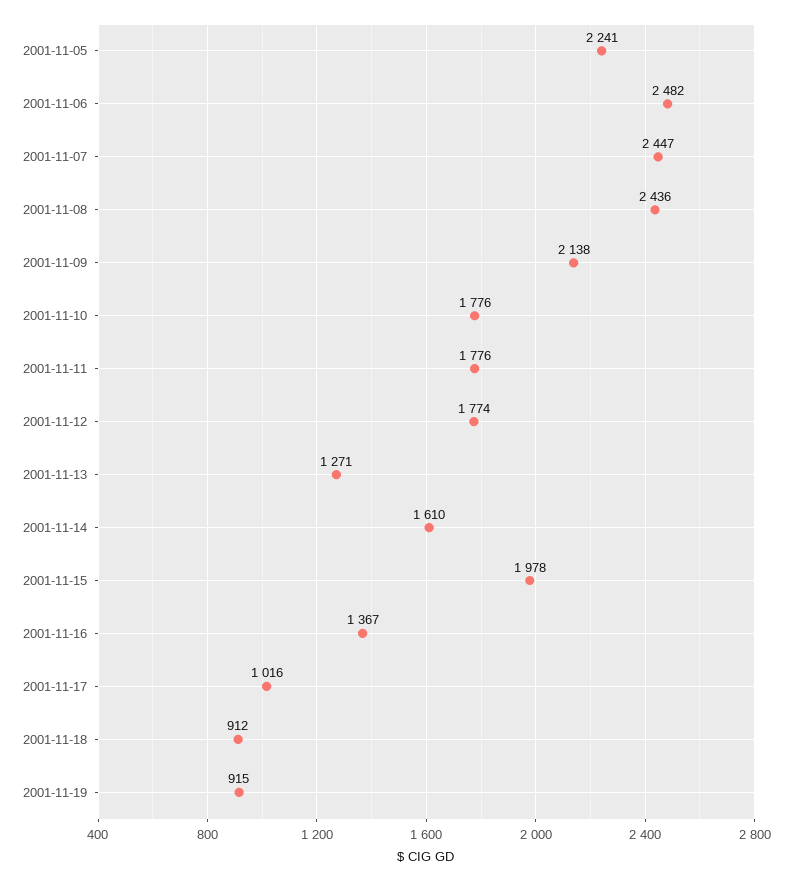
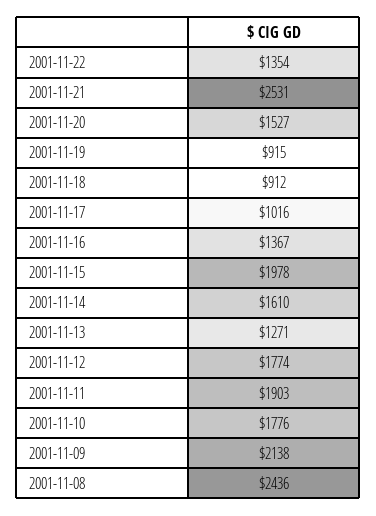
2001-11-05: 2241 -> none
2001-11-06: 2482 -> none
2001-11-07: 2447 -> none
2001-11-11: 1776 -> 1903
2001-11-22: none -> 1354
2001-11-21: none -> 2531
2001-11-20: none -> 1527

